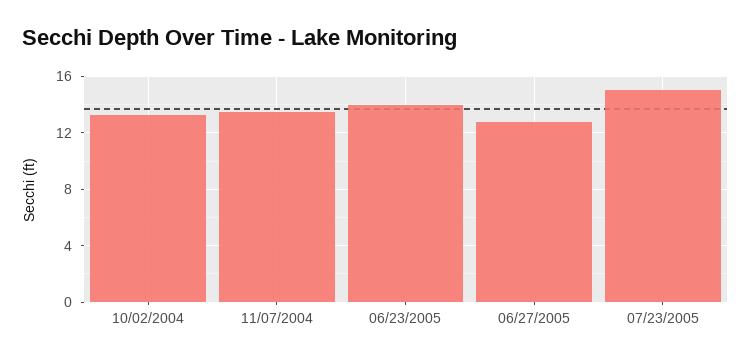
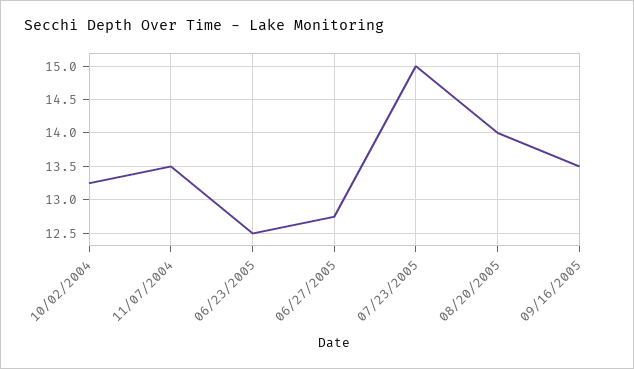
06/23/2005: 14 -> 12.5
08/20/2005: none -> 14
09/16/2005: none -> 13.5

